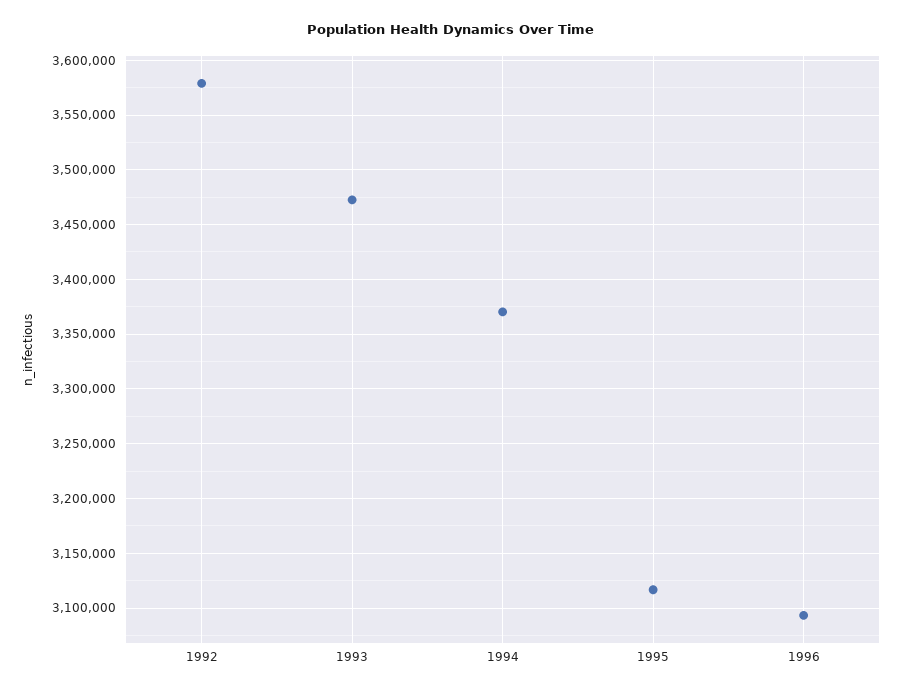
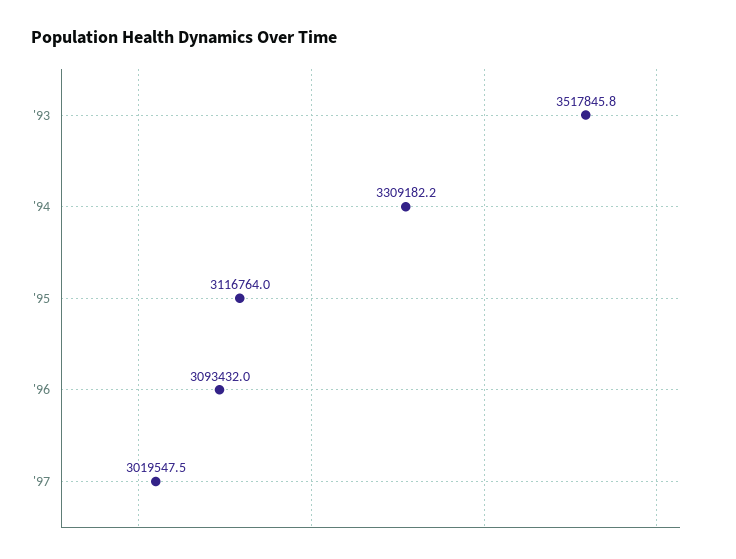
1992: 3580000 -> none
1993: 3470000 -> 3517845.8
1994: 3370000 -> 3309182.2
'97: none -> 3019547.5

